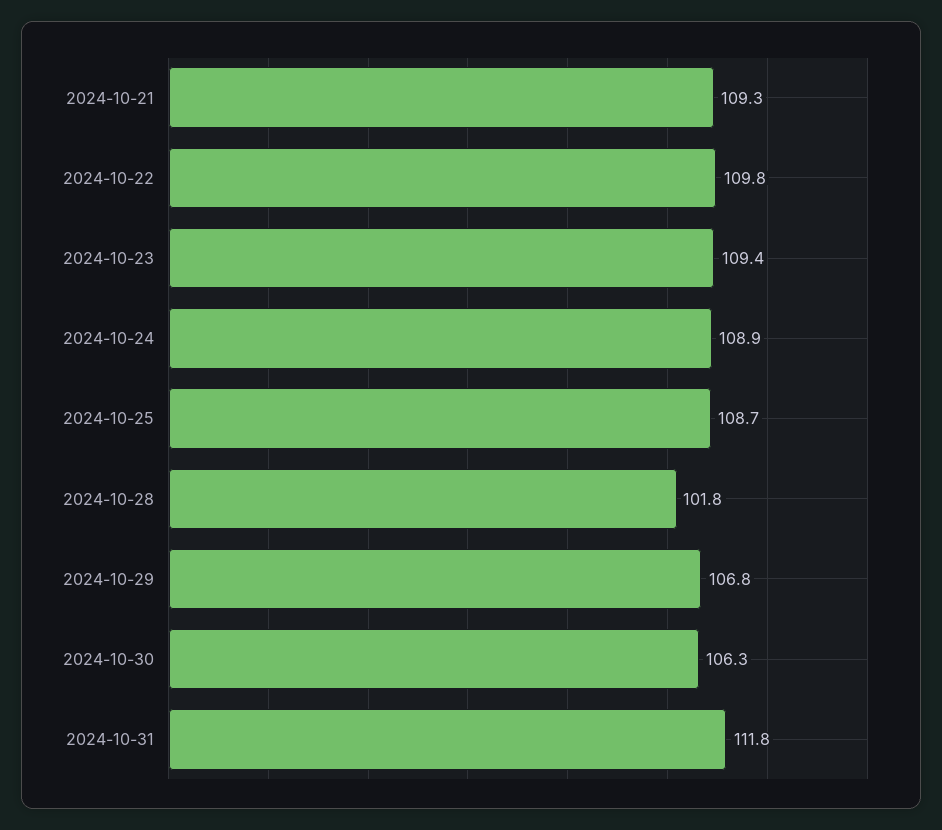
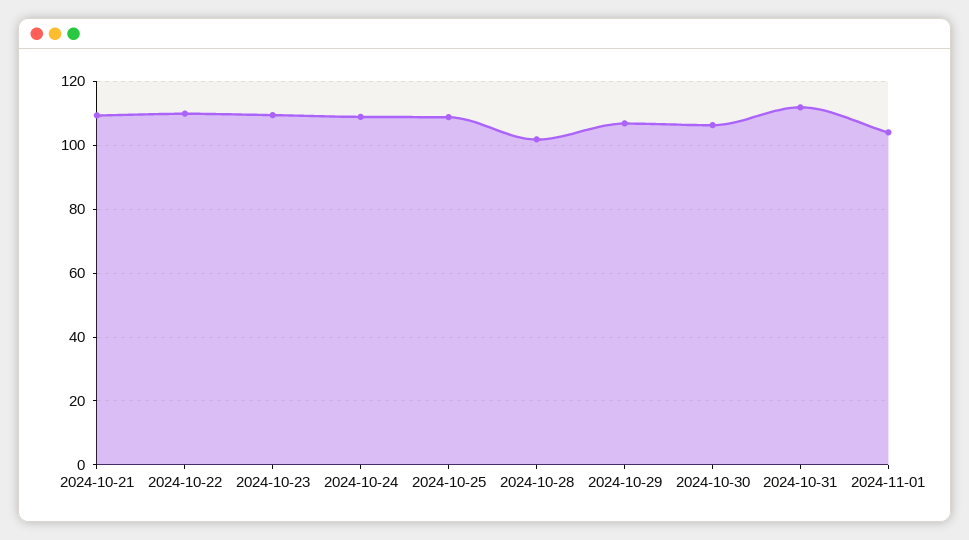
2024-11-01: none -> 104

